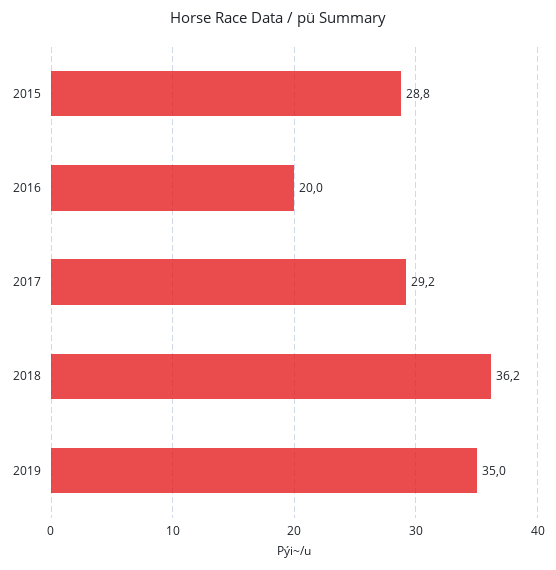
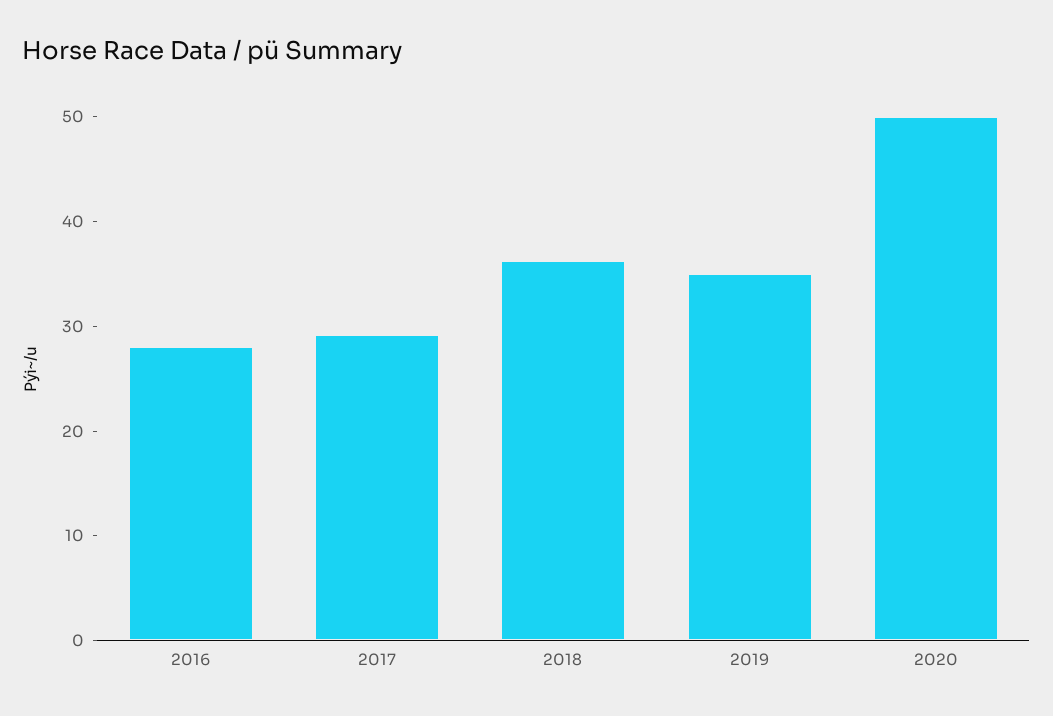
2015: 28.8 -> none
2016: 20 -> 28
2020: none -> 50

